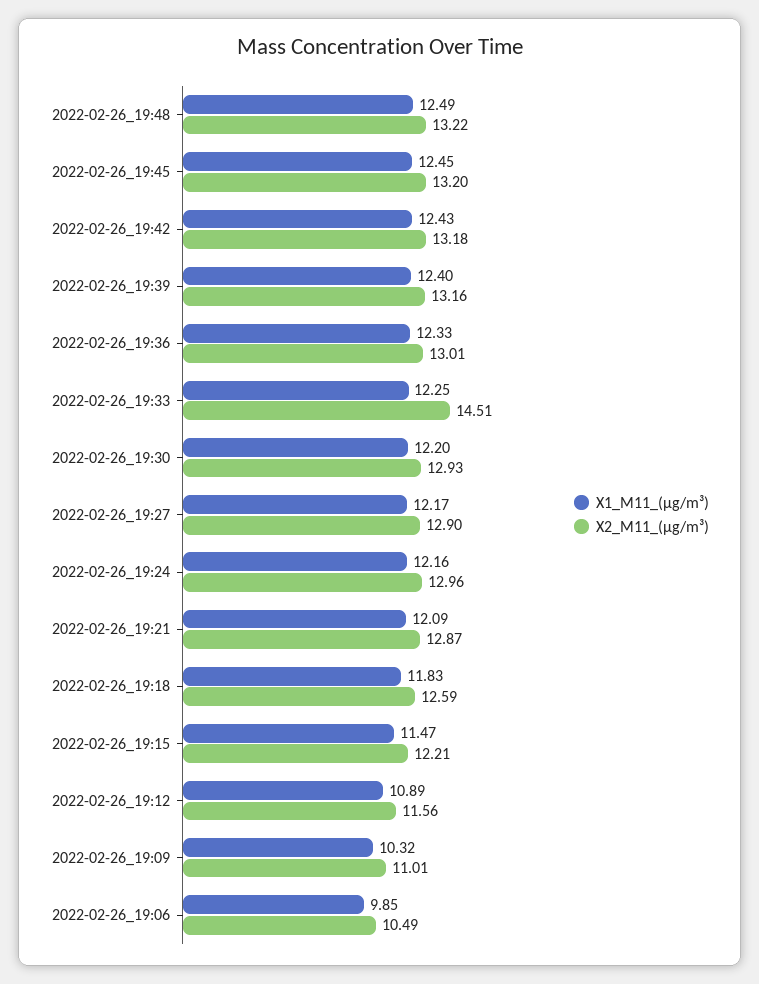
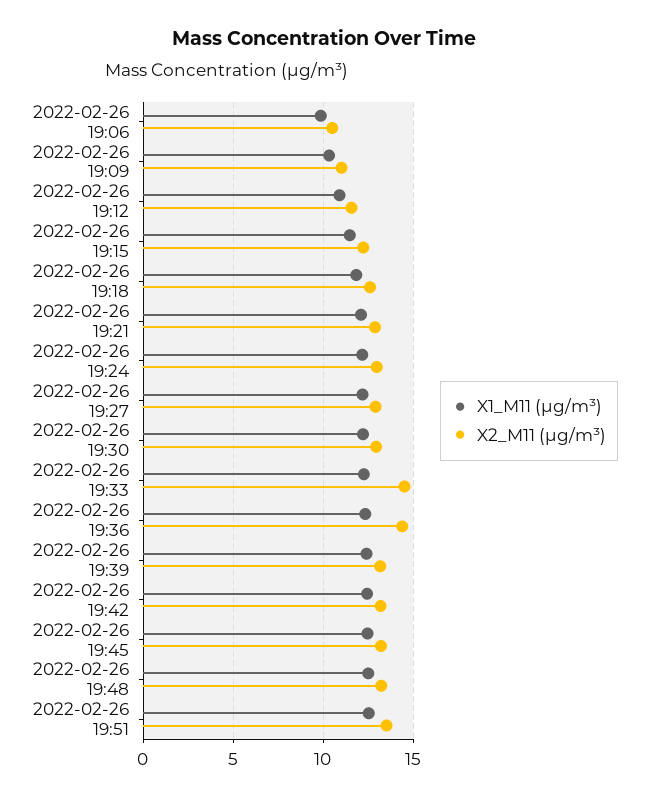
X2_M11_(μg/m³), 2022-02-26_19:36: 13.01 -> 14.5
X1_M11_(μg/m³), 2022-02-26 19:51: none -> 12.5
X2_M11_(μg/m³), 2022-02-26 19:51: none -> 13.5

